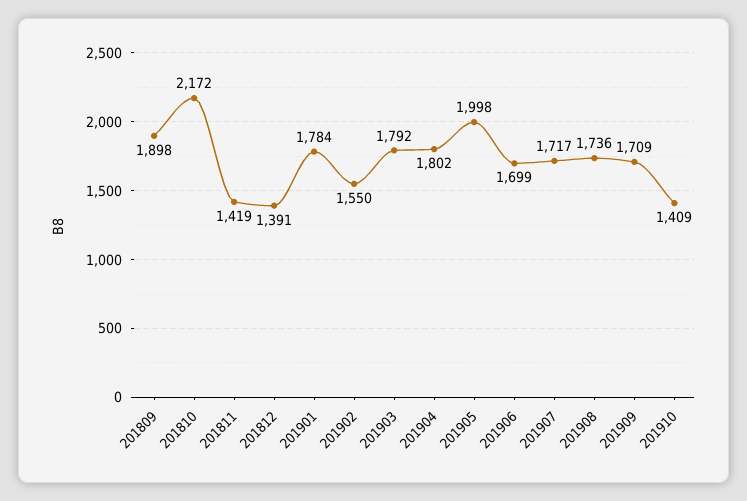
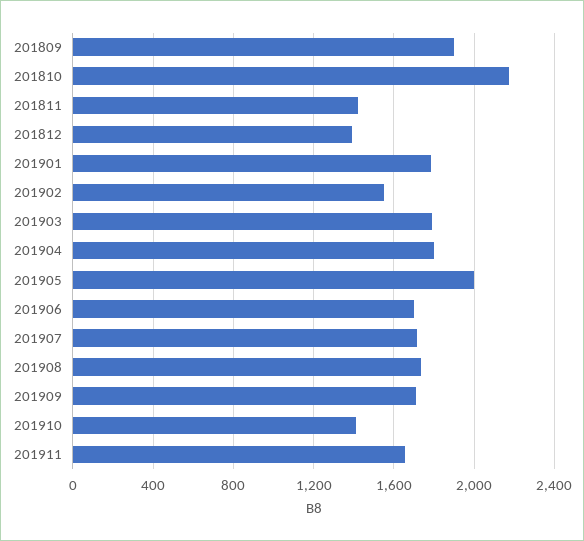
201911: none -> 1650

